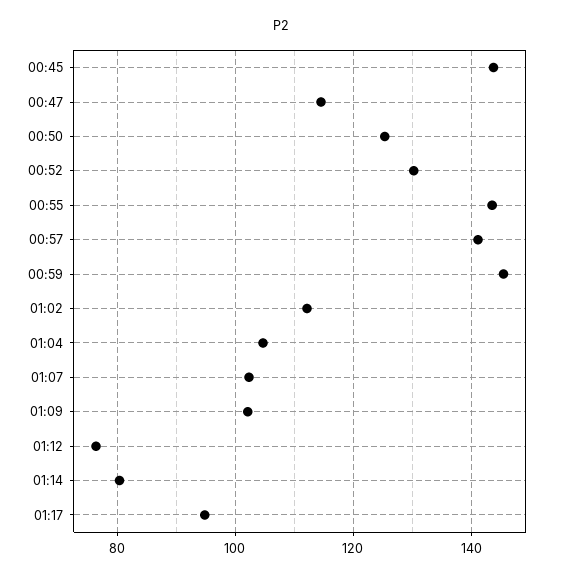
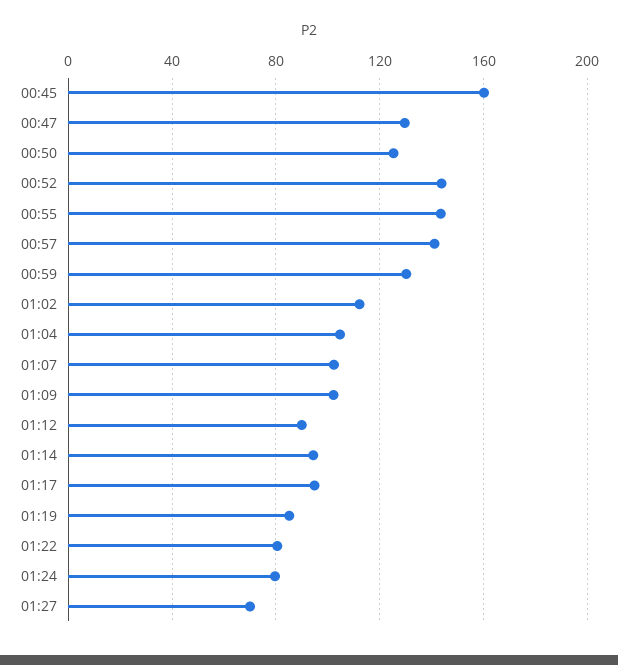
00:45: 144 -> 160
00:47: 114 -> 130
00:52: 130 -> 145
00:59: 146 -> 130
01:12: 76 -> 90
01:14: 80 -> 95
01:19: none -> 85
01:22: none -> 80
01:24: none -> 80
01:27: none -> 70

